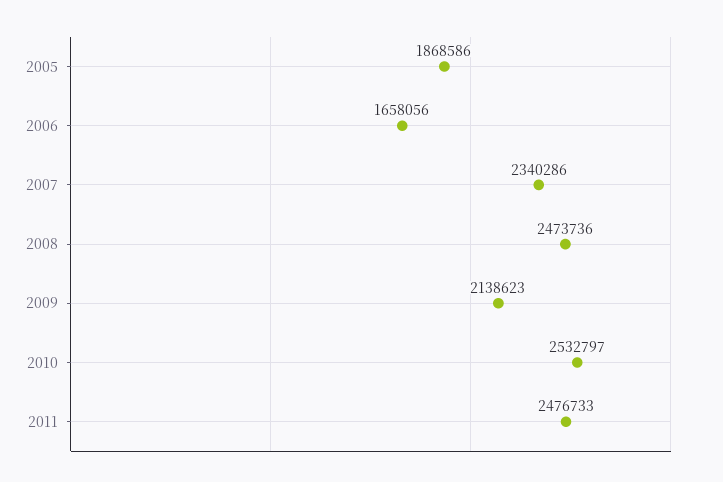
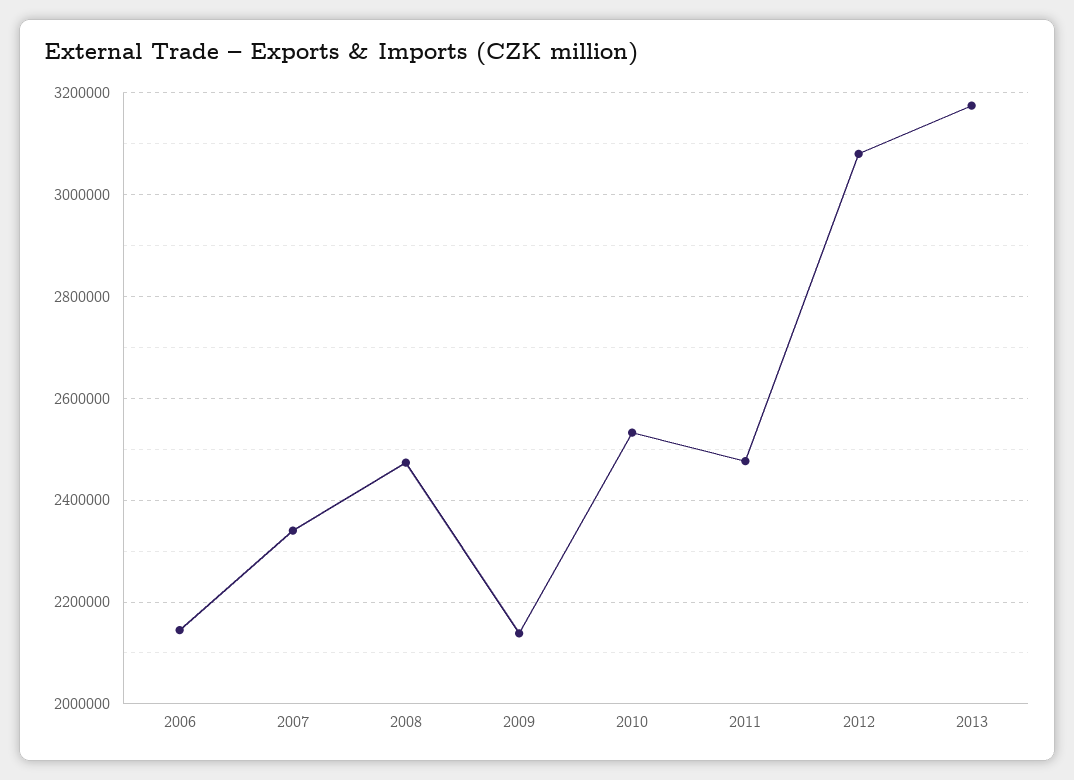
2005: 1868586 -> none
2006: 1658056 -> 2140000
2012: none -> 3080000
2013: none -> 3180000

